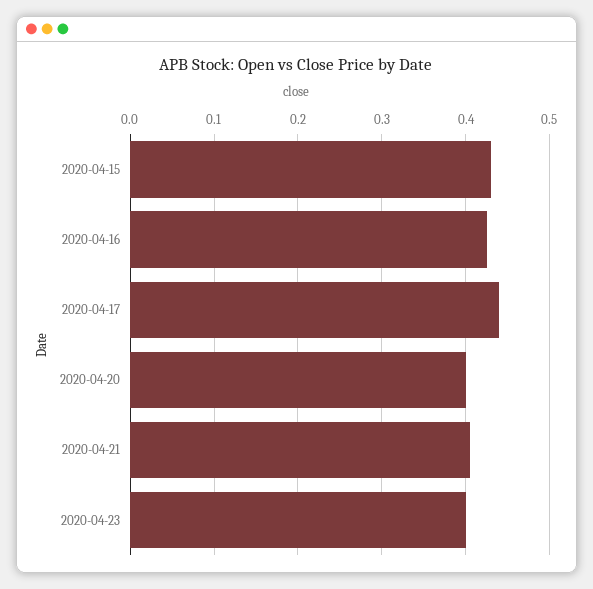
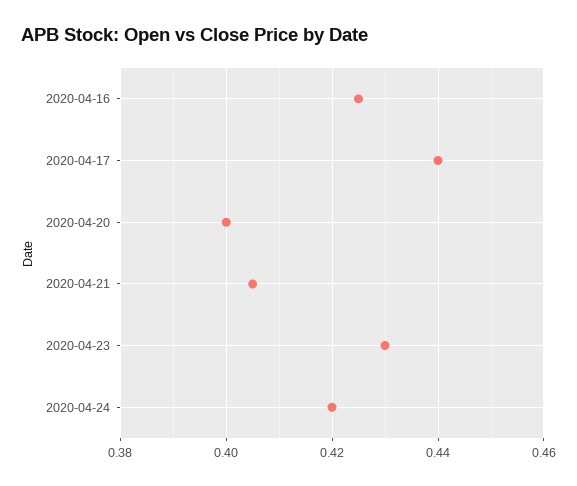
2020-04-15: 0.43 -> none
2020-04-23: 0.4 -> 0.43
2020-04-24: none -> 0.42

